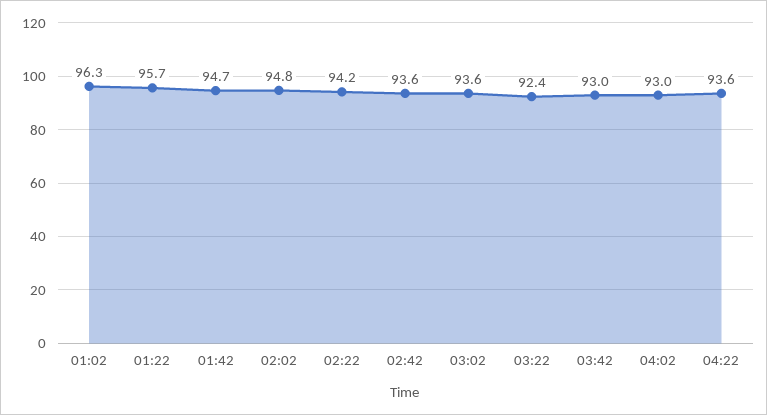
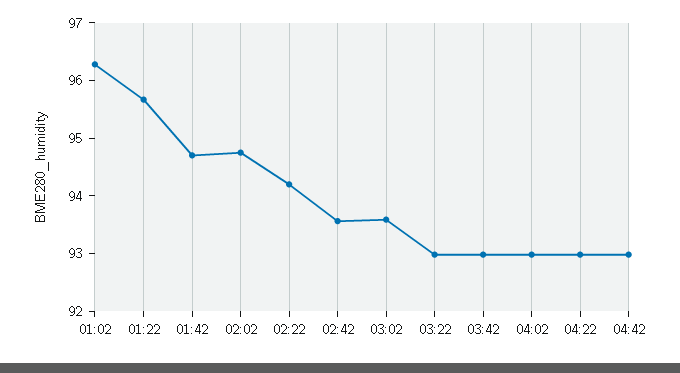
03:22: 92.4 -> 93
04:22: 93.6 -> 93
04:42: none -> 93

